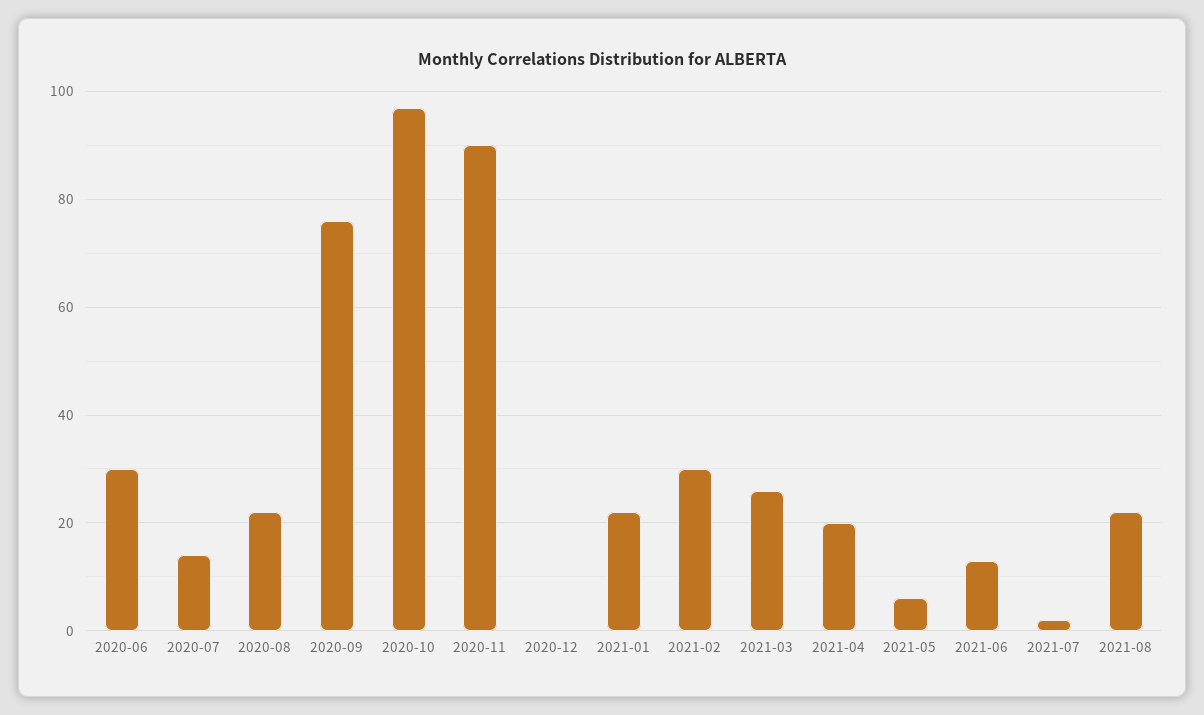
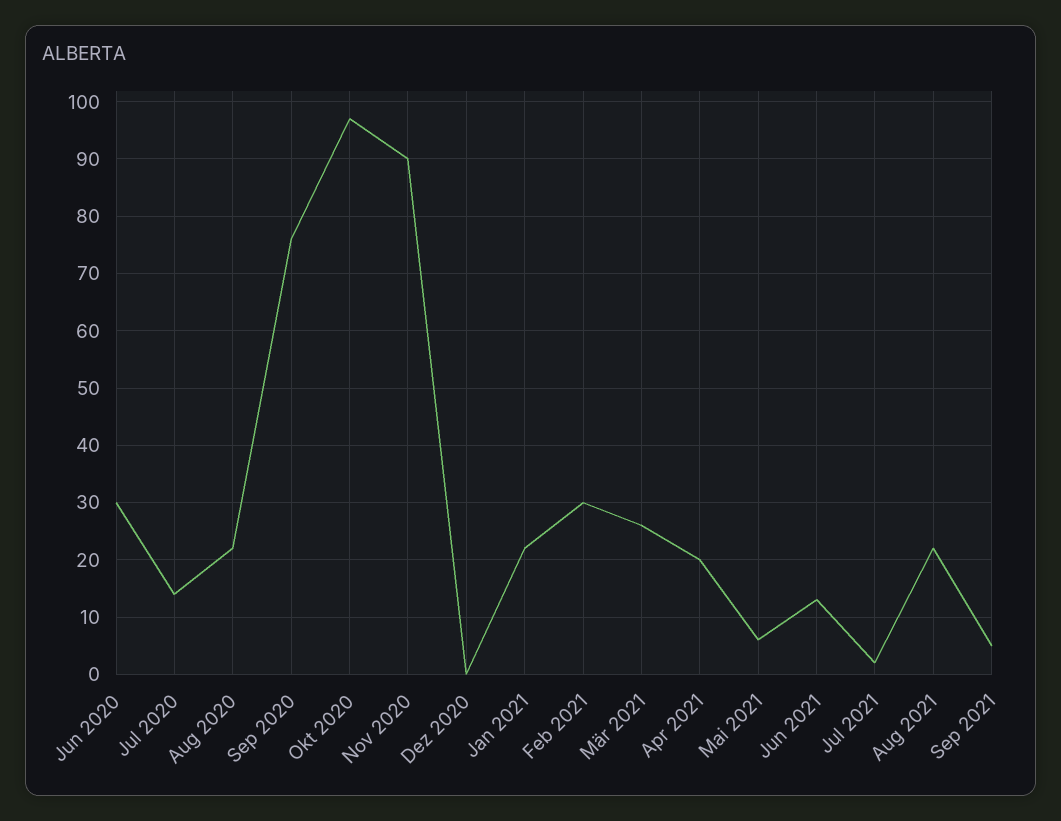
Sep 2021: none -> 5

